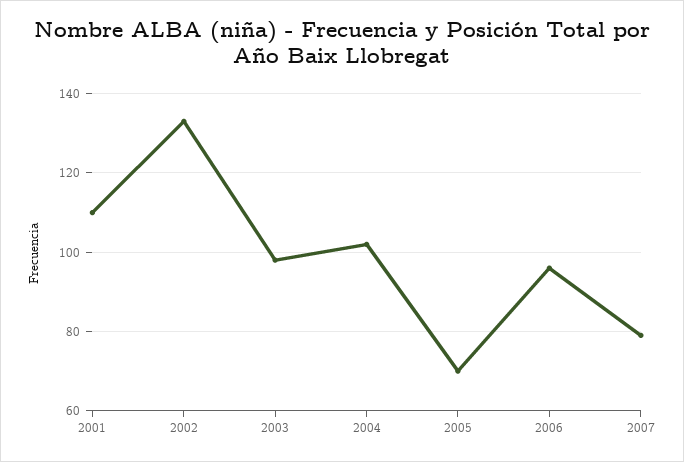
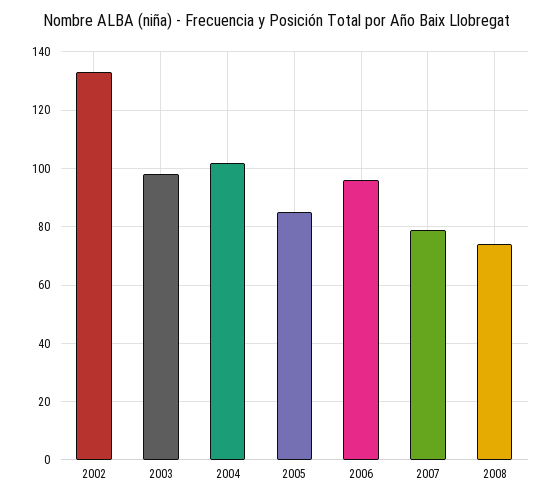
2001: 110 -> none
2005: 70 -> 85
2008: none -> 75

